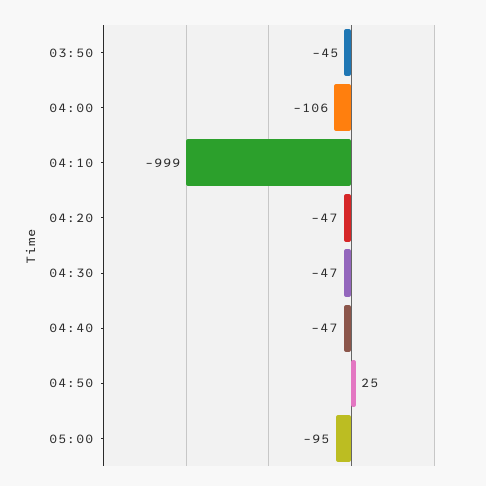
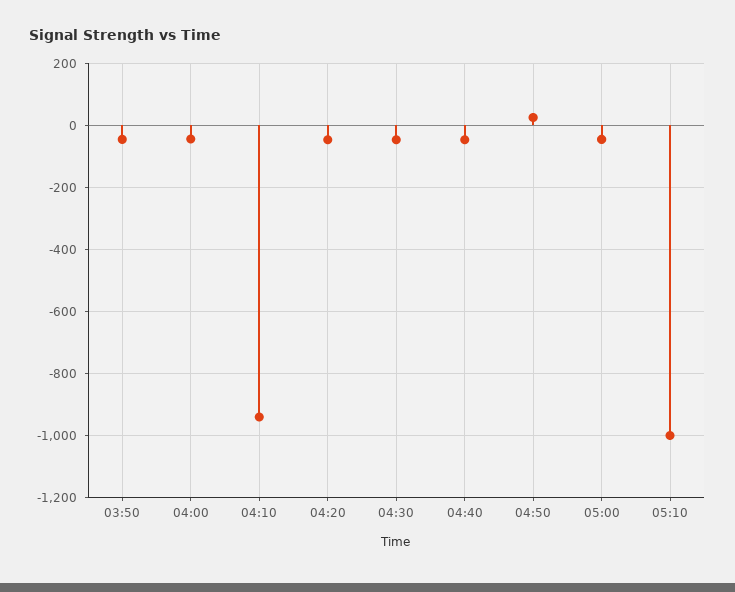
04:00: -106 -> -40
04:10: -999 -> -940
05:00: -95 -> -40
05:10: none -> -1000

